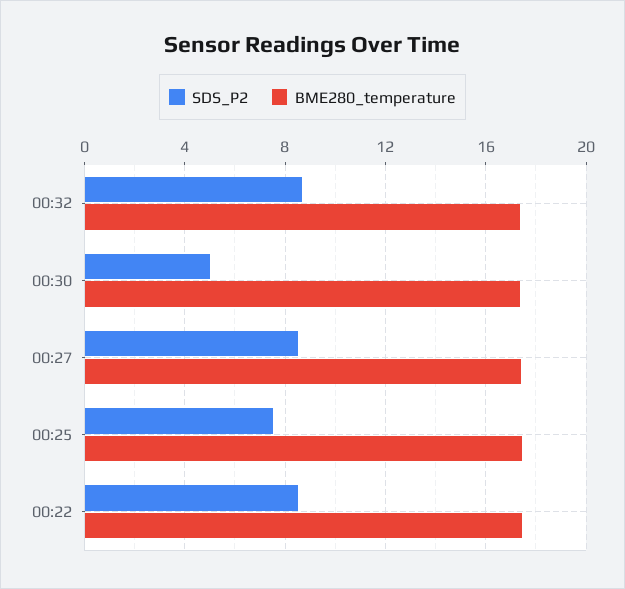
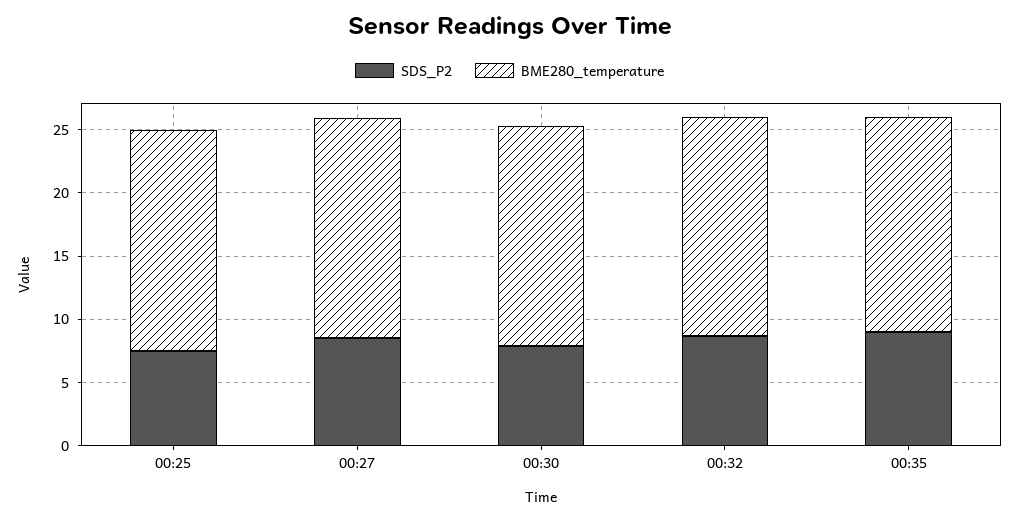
SDS_P2, 00:30: 5 -> 8
SDS_P2, 00:22: 8.5 -> none
BME280_temperature, 00:22: 17.5 -> none
SDS_P2, 00:35: none -> 9
BME280_temperature, 00:35: none -> 17

